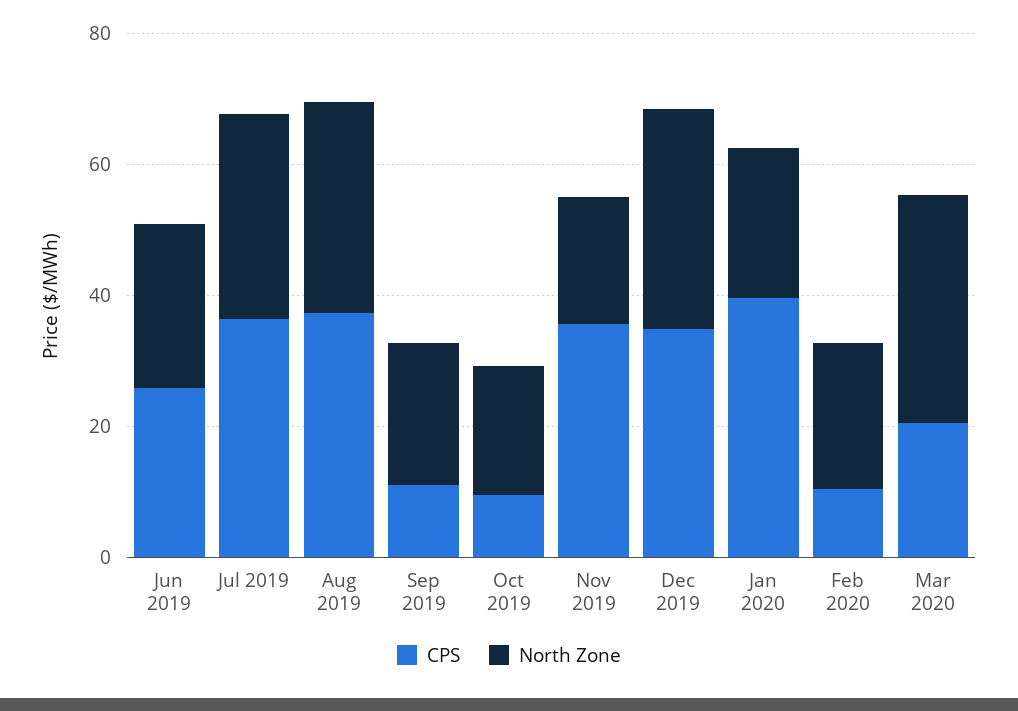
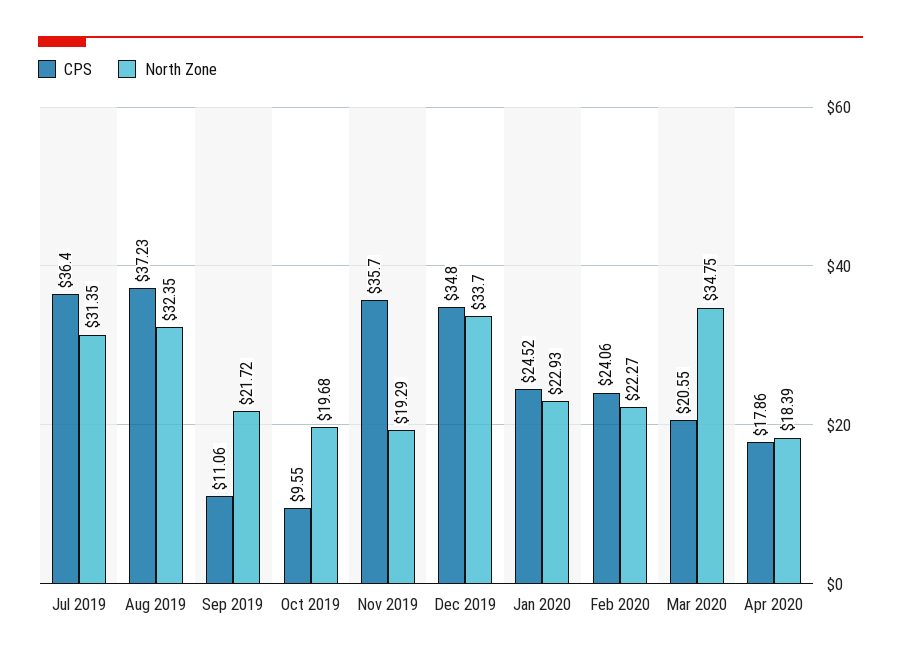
CPS, Jun 2019: 25 -> none
North Zone, Jun 2019: 25 -> none
CPS, Jan 2020: 40 -> 24.52
CPS, Feb 2020: 10 -> 24.06
CPS, Apr 2020: none -> 17.86
North Zone, Apr 2020: none -> 18.39

